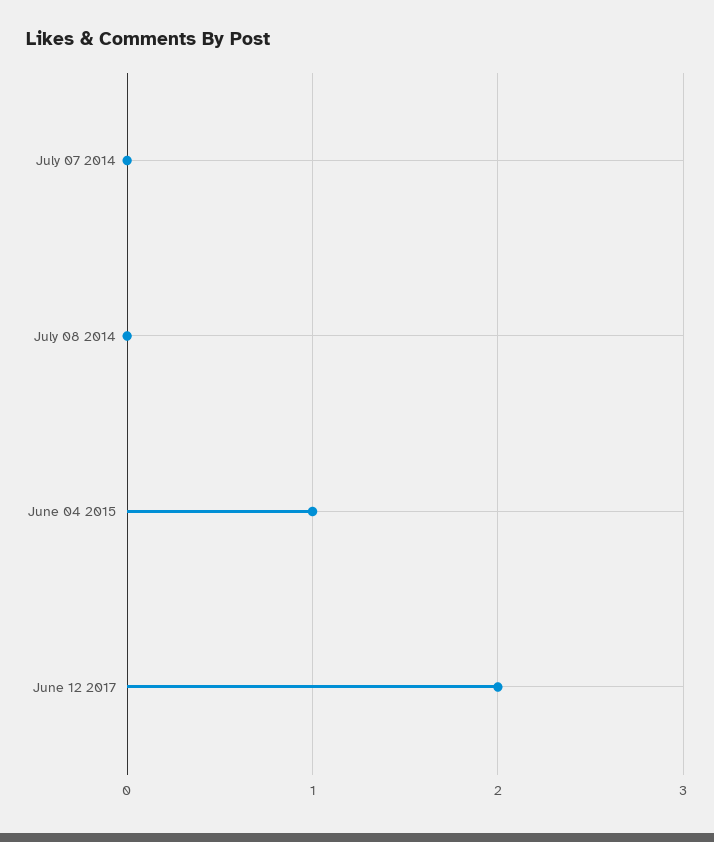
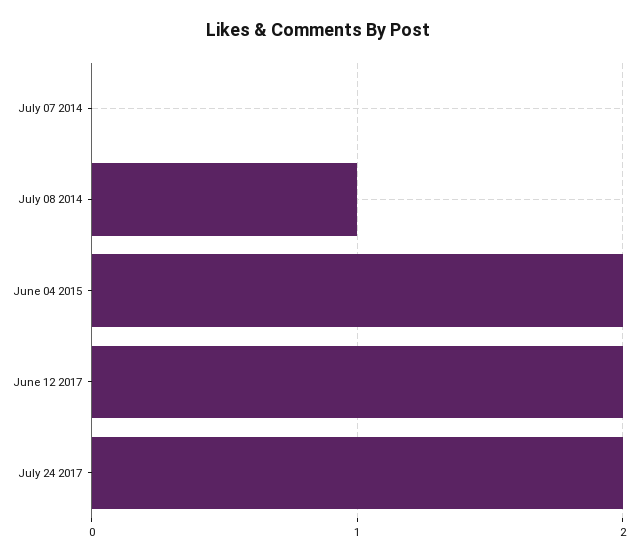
July 08 2014: 0 -> 1
June 04 2015: 1 -> 2
July 24 2017: none -> 2

